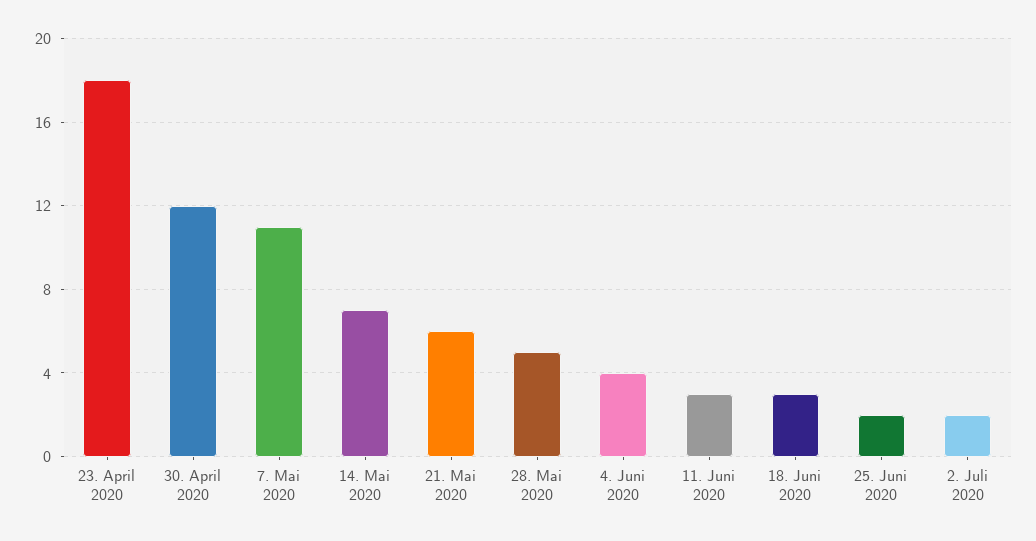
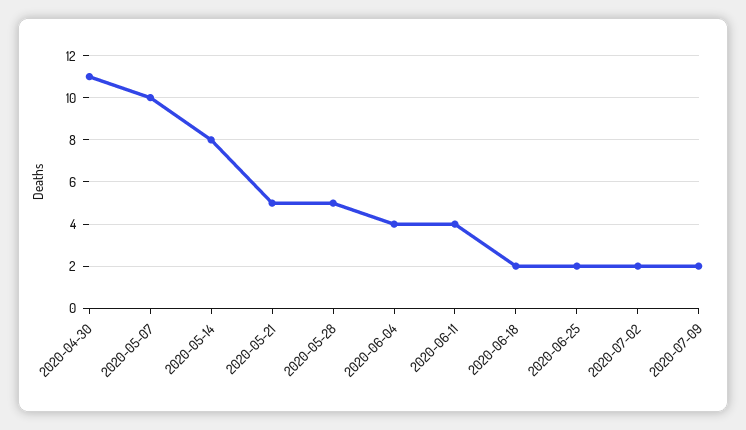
23. April 2020: 18 -> none
30. April 2020: 12 -> 11
7. Mai 2020: 11 -> 10
14. Mai 2020: 7 -> 8
21. Mai 2020: 6 -> 5
11. Juni 2020: 3 -> 4
18. Juni 2020: 3 -> 2
2020-07-09: none -> 2

